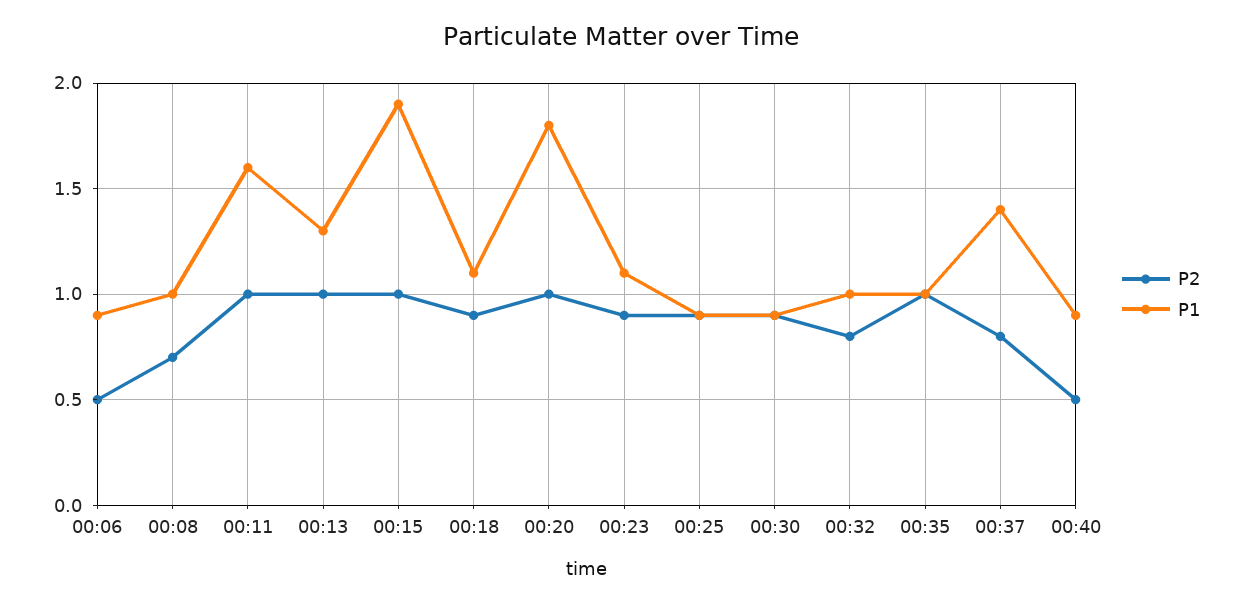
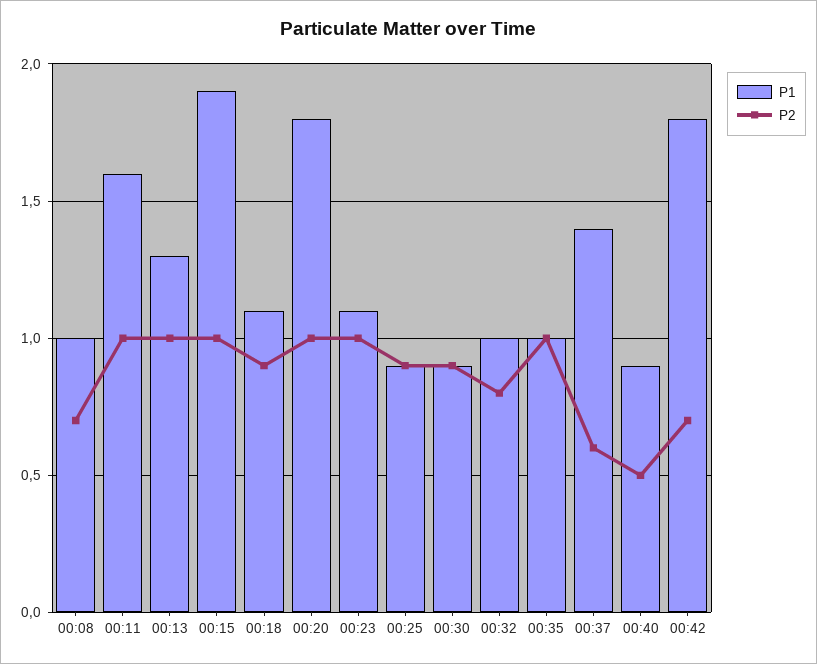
P2, 00:06: 0.5 -> none
P1, 00:06: 0.9 -> none
P2, 00:23: 0.9 -> 1
P2, 00:37: 0.8 -> 0.6
P1, 00:42: none -> 1.8
P2, 00:42: none -> 0.7

